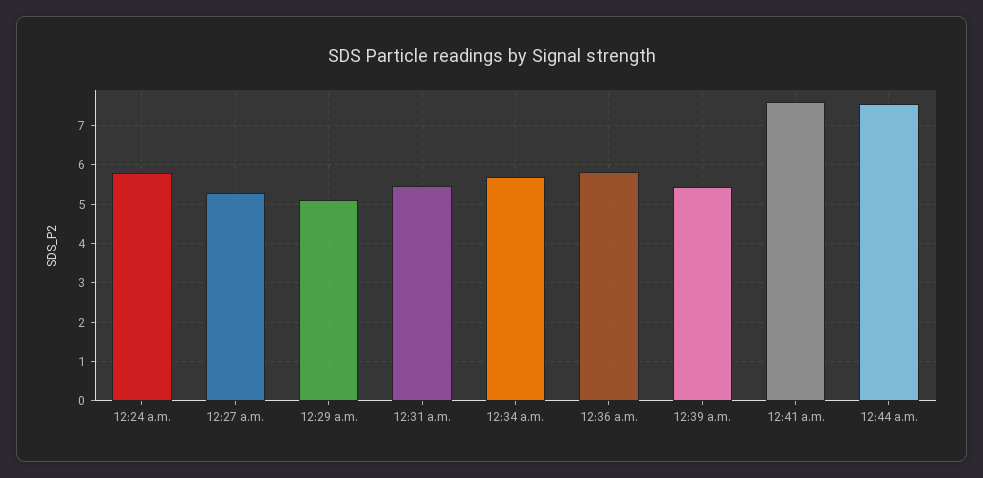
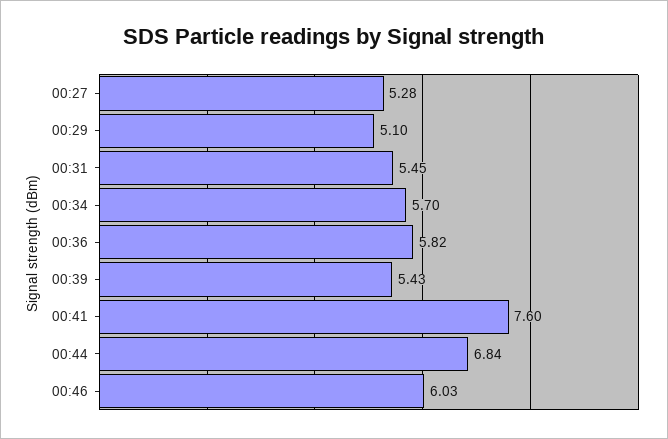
12:24 a.m.: 5.8 -> none
12:44 a.m.: 7.6 -> 6.84
00:46: none -> 6.03

